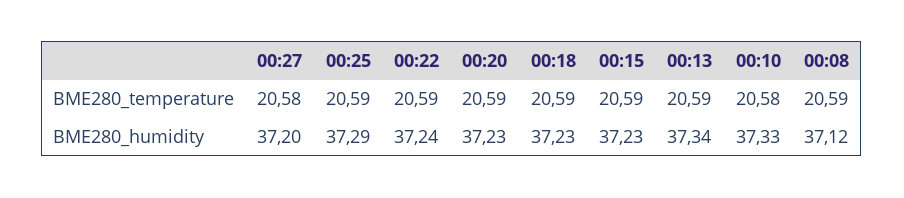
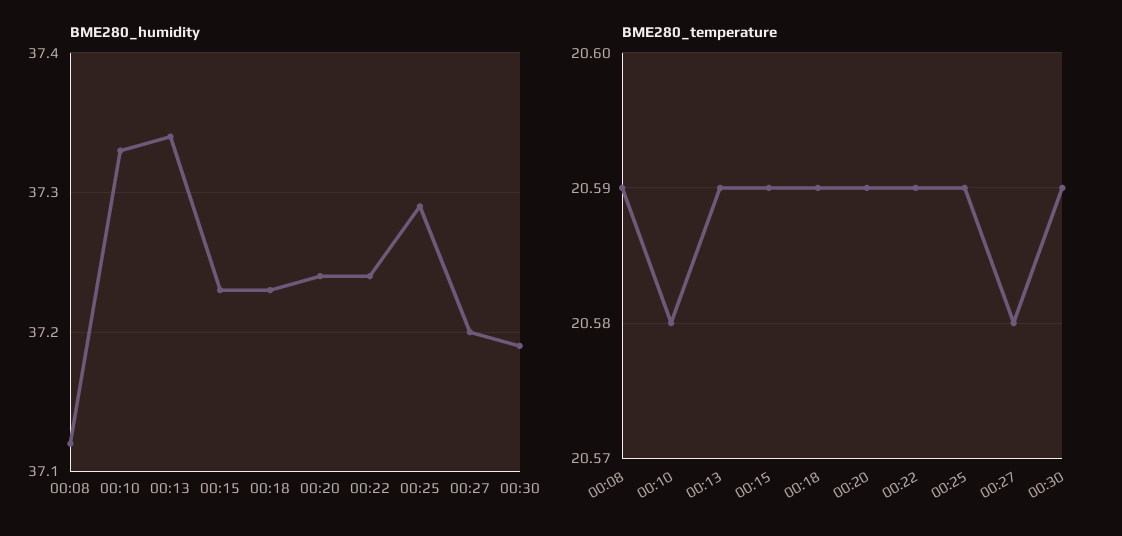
BME280_humidity, 00:20: 37.23 -> 37.24
BME280_humidity, 00:30: none -> 37.19
BME280_temperature, 00:30: none -> 20.59

